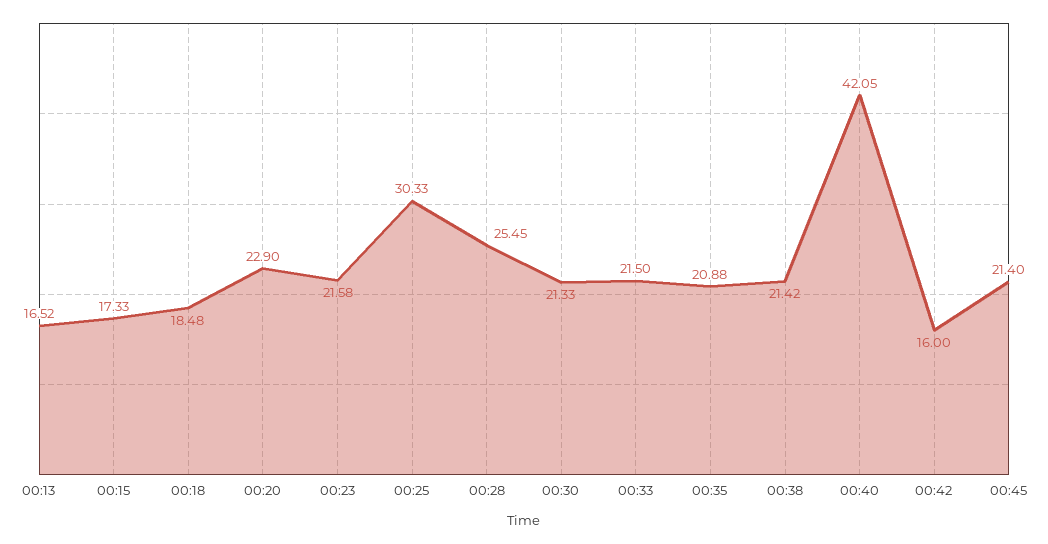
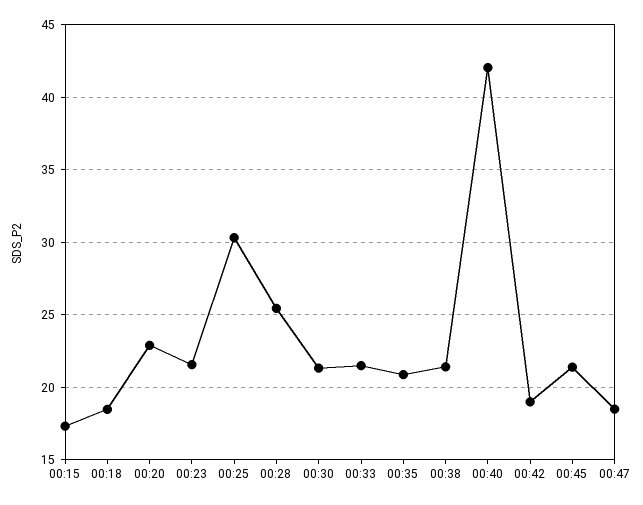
00:13: 16.52 -> none
00:42: 16 -> 19
00:47: none -> 18.5

